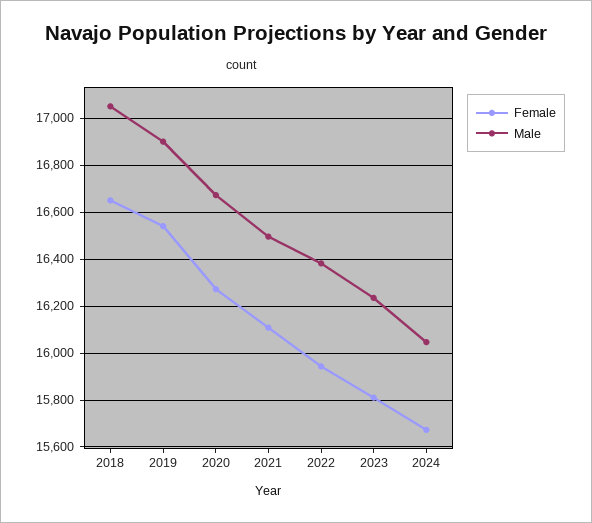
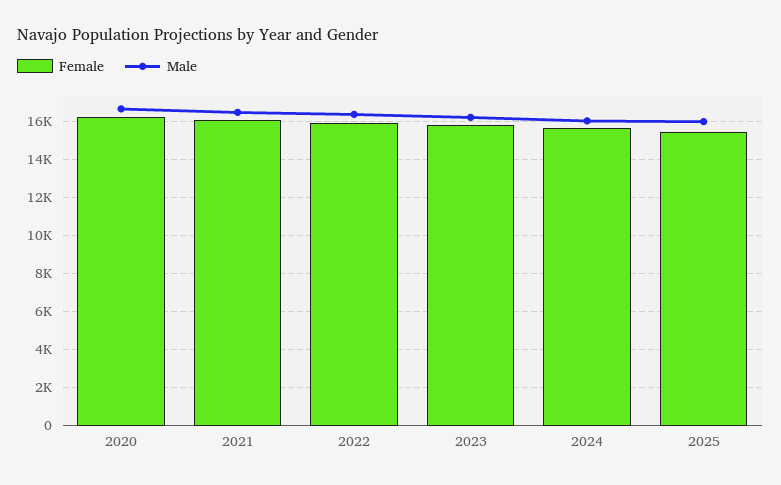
Female, 2018: 16650 -> none
Male, 2018: 17050 -> none
Female, 2019: 16550 -> none
Male, 2019: 16900 -> none
Female, 2025: none -> 15500
Male, 2025: none -> 16000

